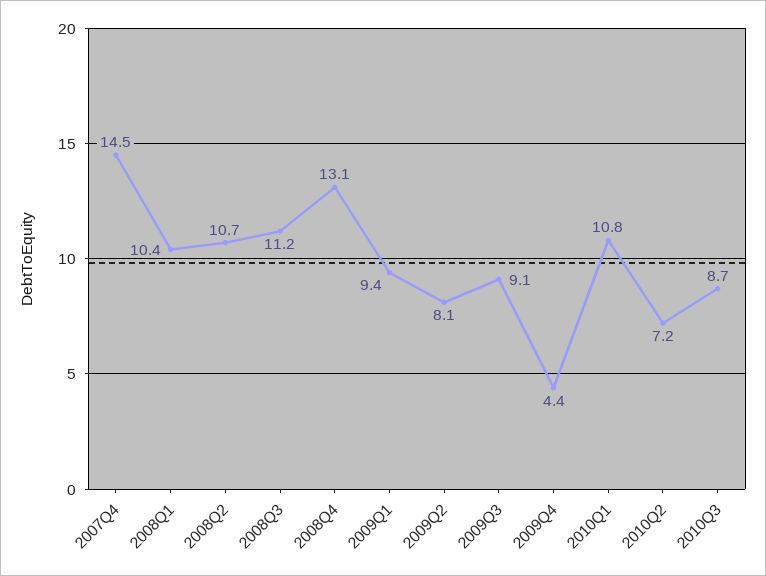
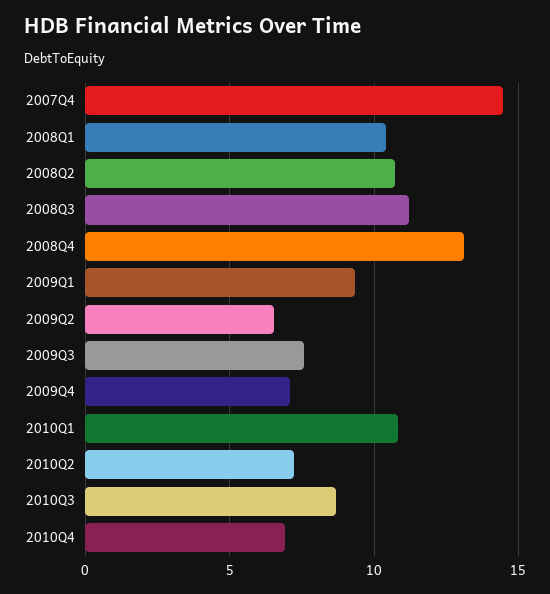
2009Q2: 8.1 -> 6.5
2009Q3: 9.1 -> 7.5
2009Q4: 4.4 -> 7
2010Q4: none -> 7

